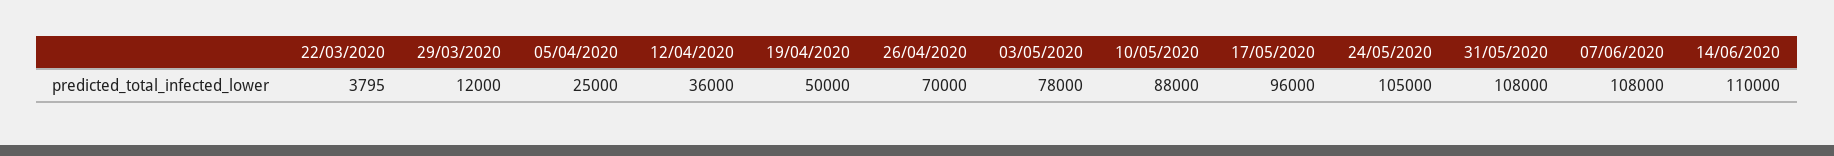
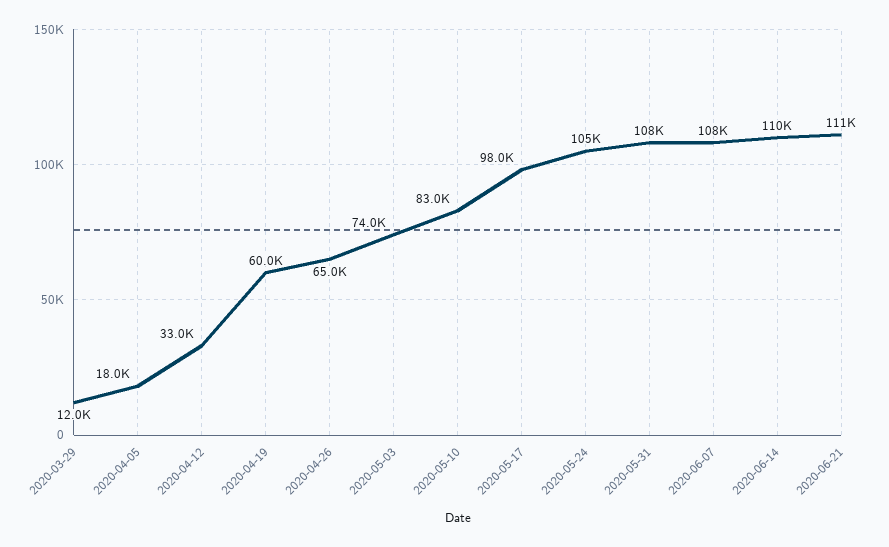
22/03/2020: 3795 -> none
05/04/2020: 25000 -> 18000
12/04/2020: 36000 -> 33000
19/04/2020: 50000 -> 60000
26/04/2020: 70000 -> 65000
03/05/2020: 78000 -> 74000
10/05/2020: 88000 -> 83000
17/05/2020: 96000 -> 98000
2020-06-21: none -> 111000

